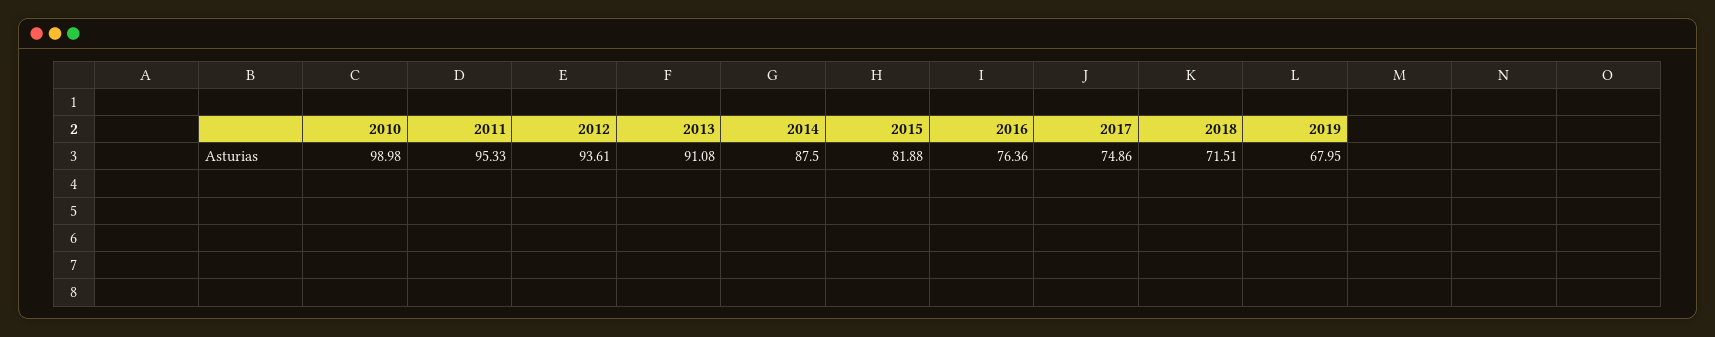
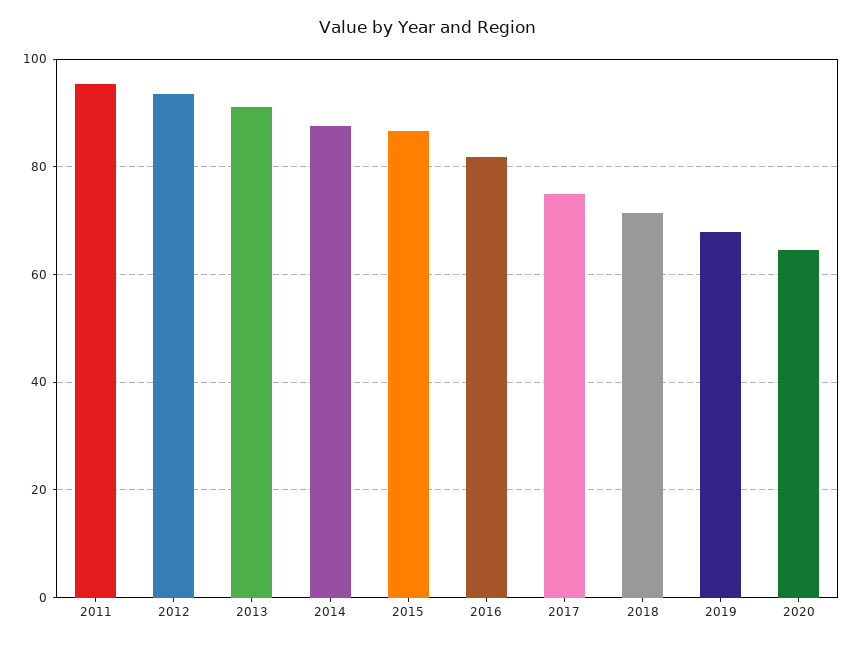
2010: 98.98 -> none
2015: 81.88 -> 86
2016: 76.36 -> 82
2020: none -> 64

